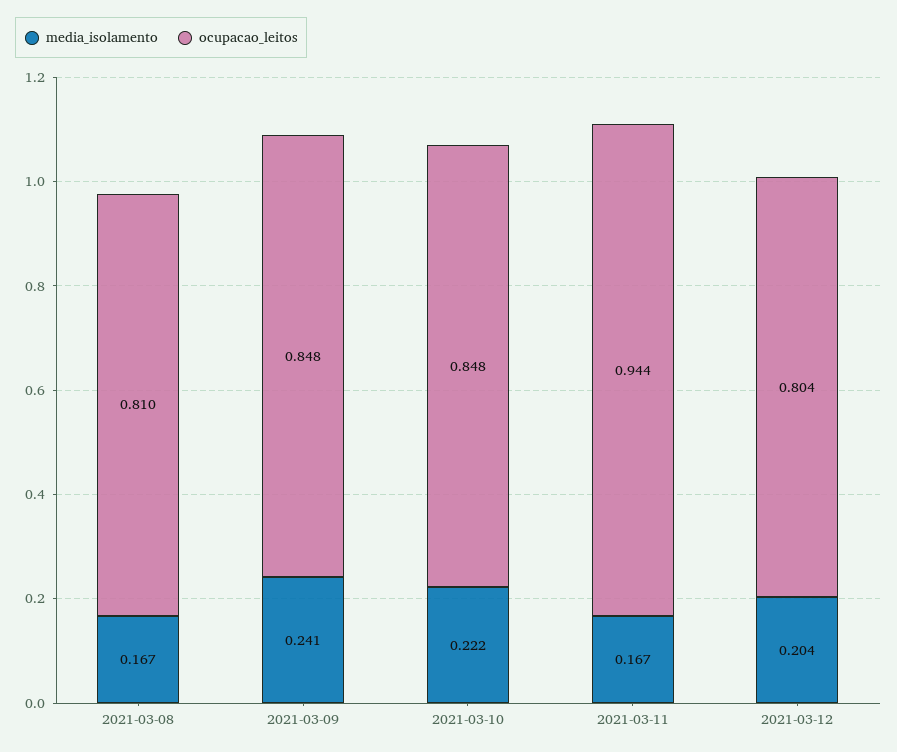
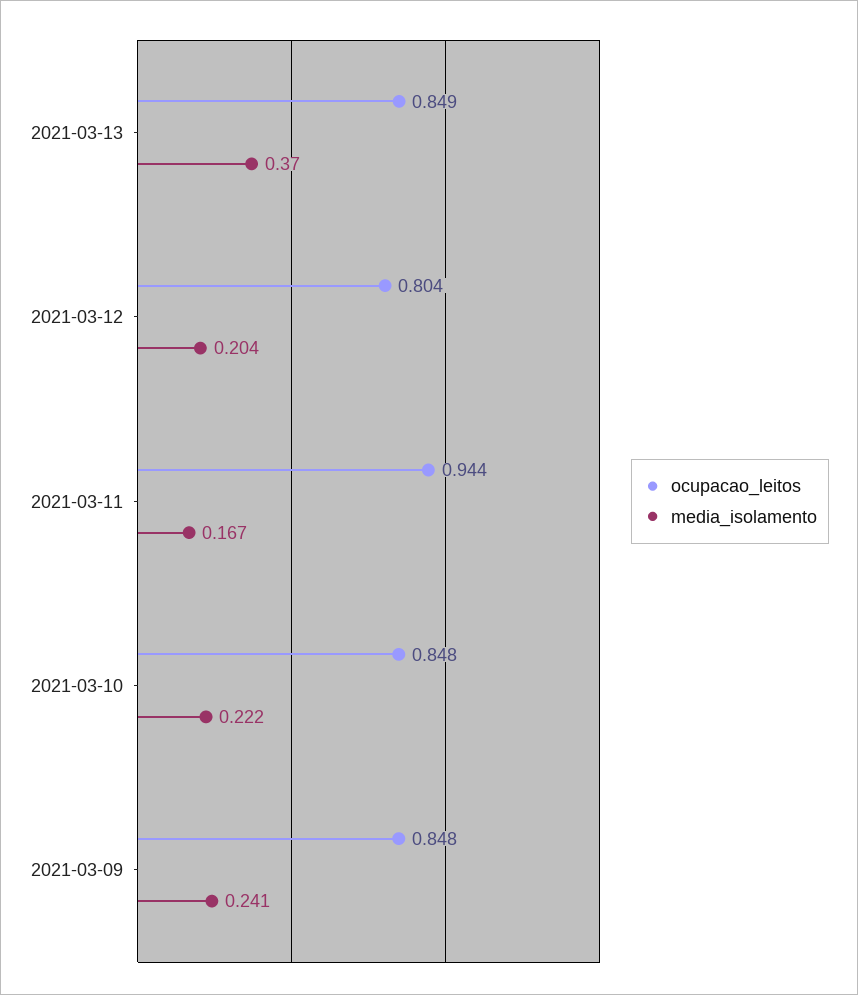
media_isolamento, 2021-03-08: 0.167 -> none
ocupacao_leitos, 2021-03-08: 0.81 -> none
ocupacao_leitos, 2021-03-13: none -> 0.849
media_isolamento, 2021-03-13: none -> 0.37

